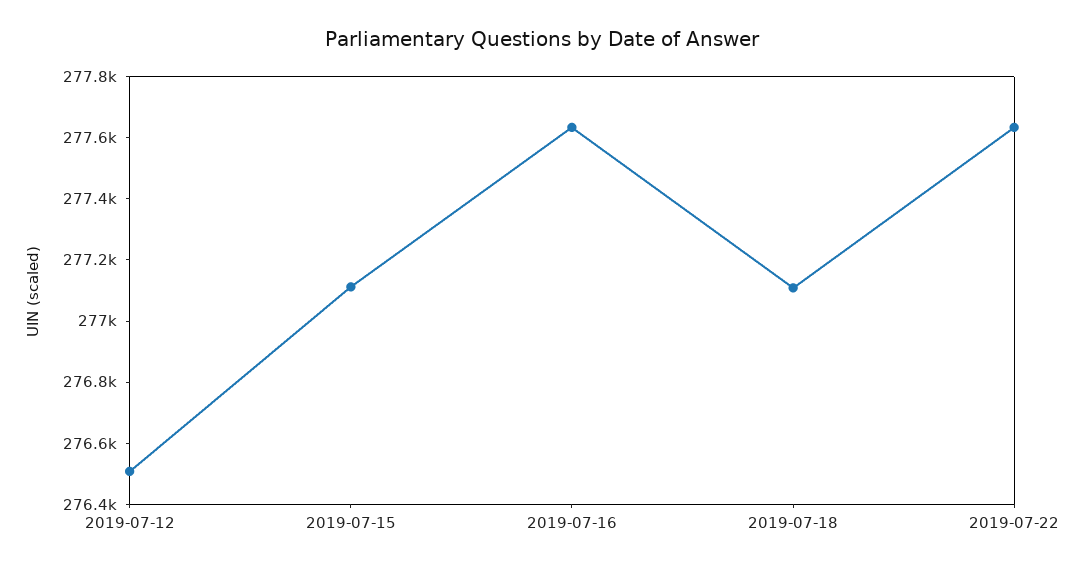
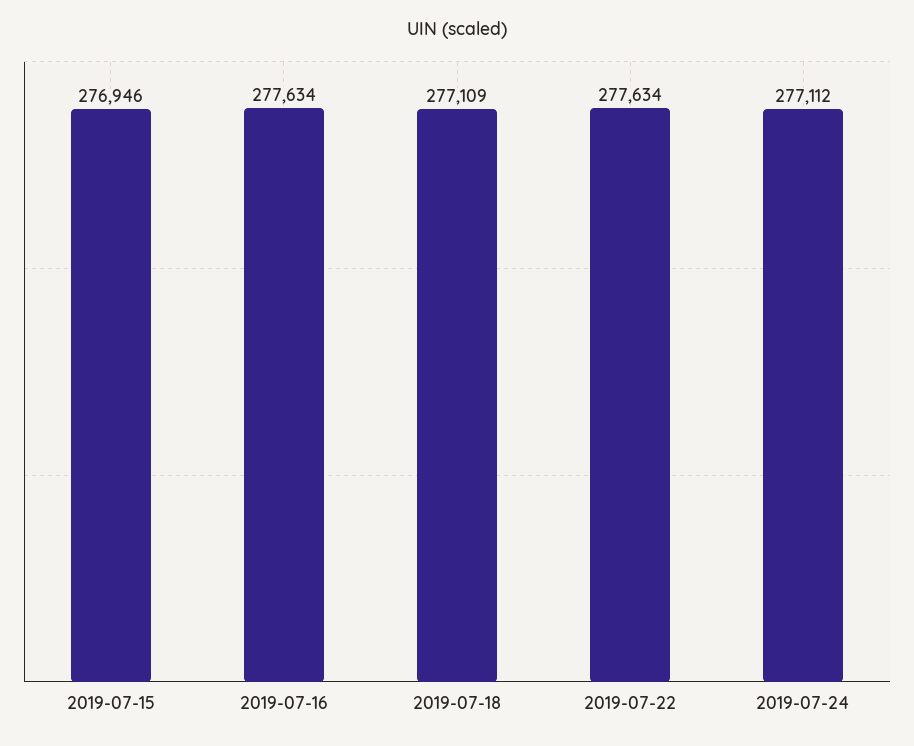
2019-07-12: 276500 -> none
2019-07-15: 277100 -> 276946
2019-07-24: none -> 277112

